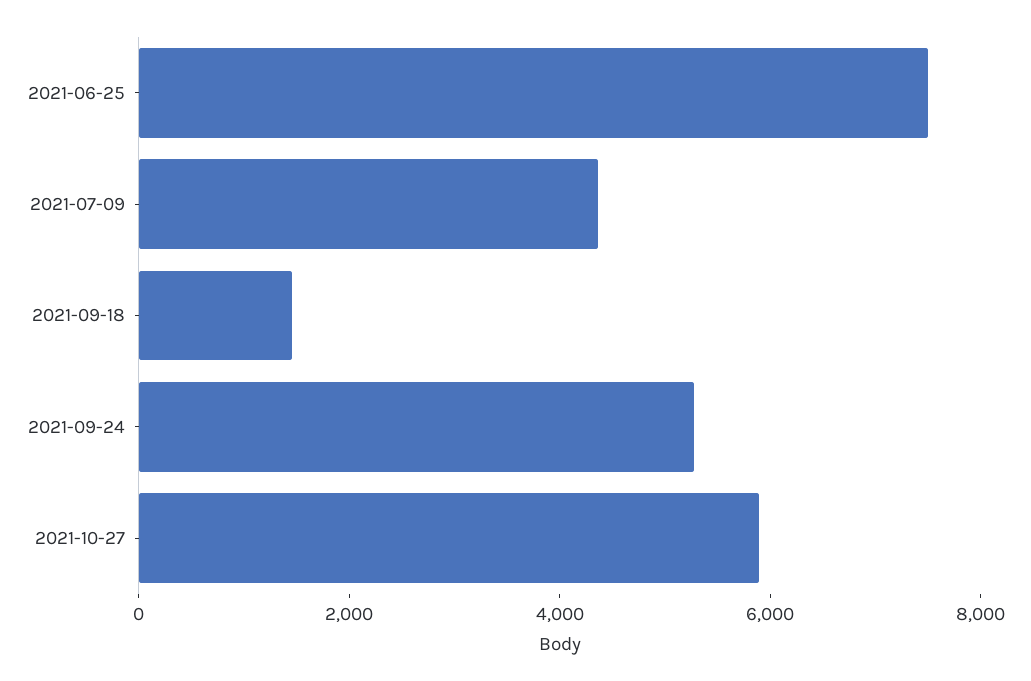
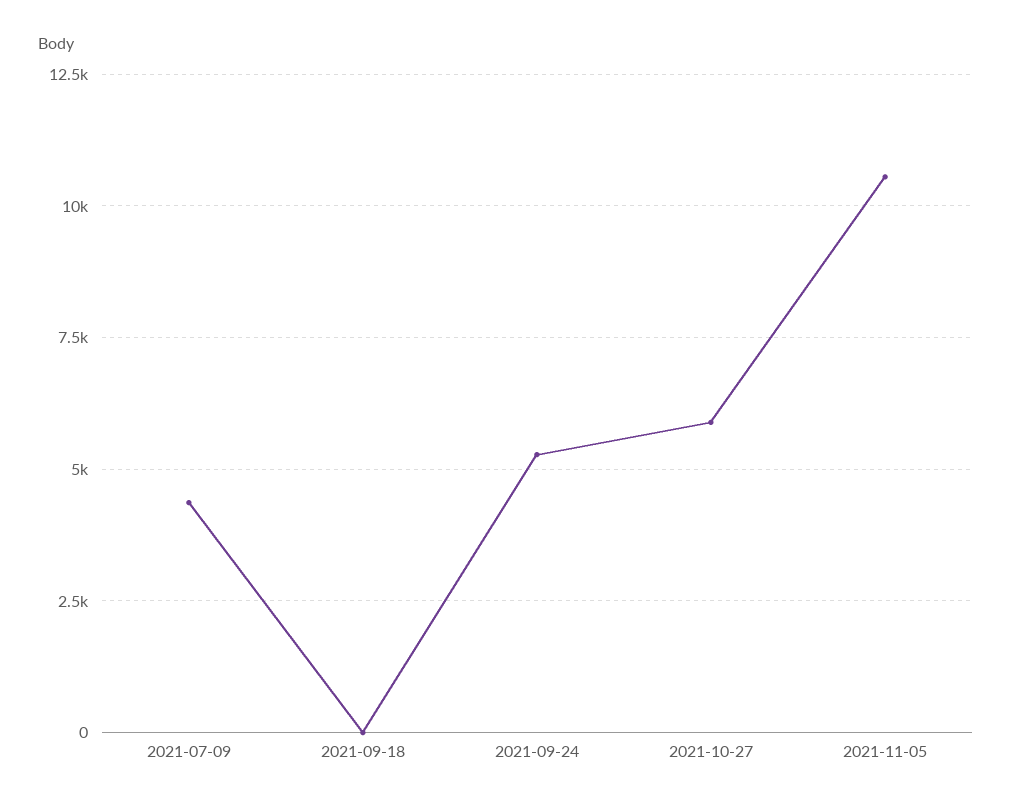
2021-06-25: 7500 -> none
2021-09-18: 1500 -> 0
2021-11-05: none -> 10500

